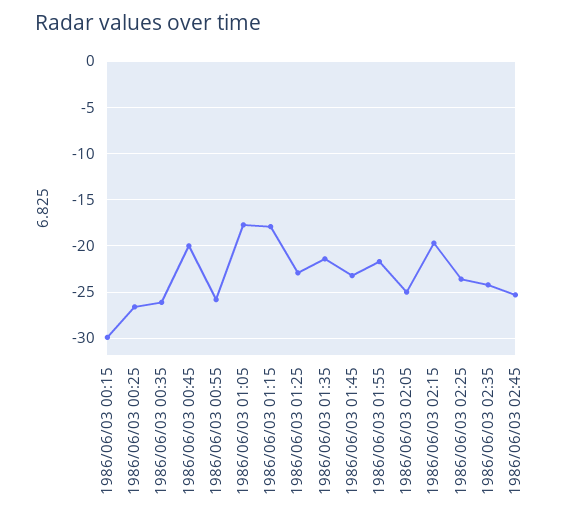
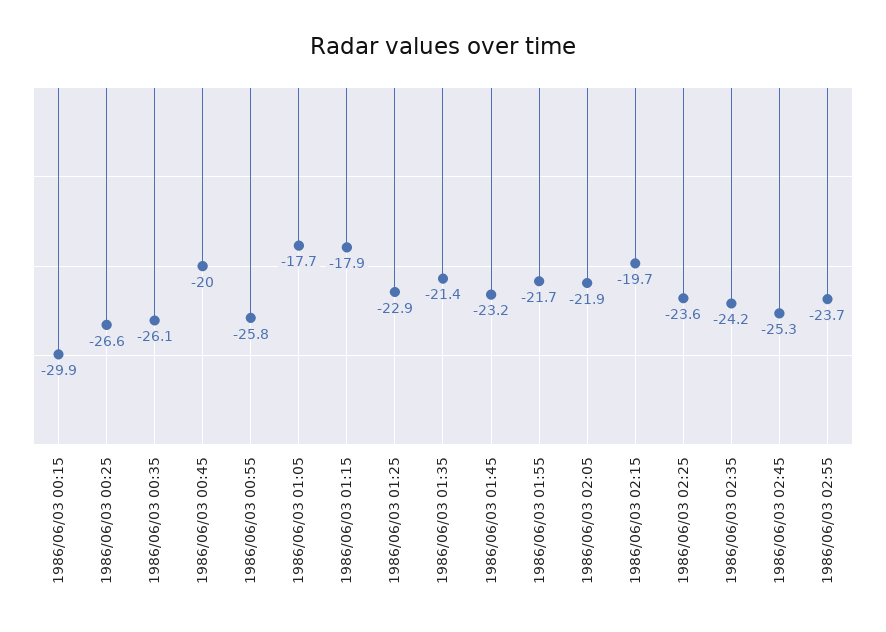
1986/06/03 02:05: -25 -> -21.9
1986/06/03 02:55: none -> -23.7

